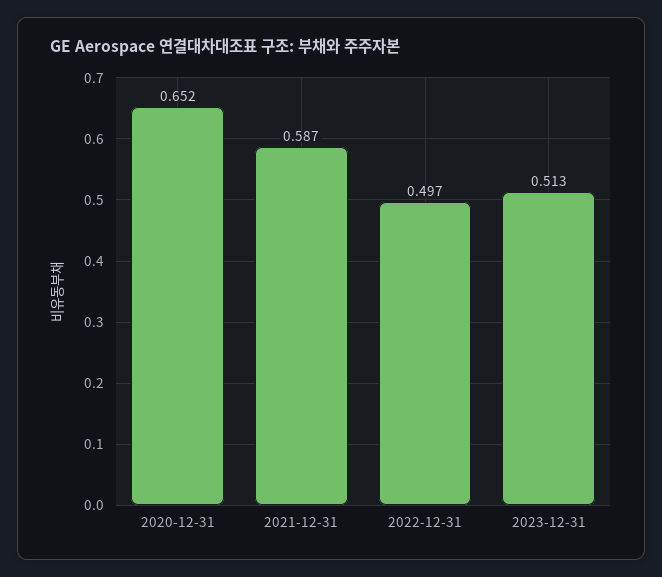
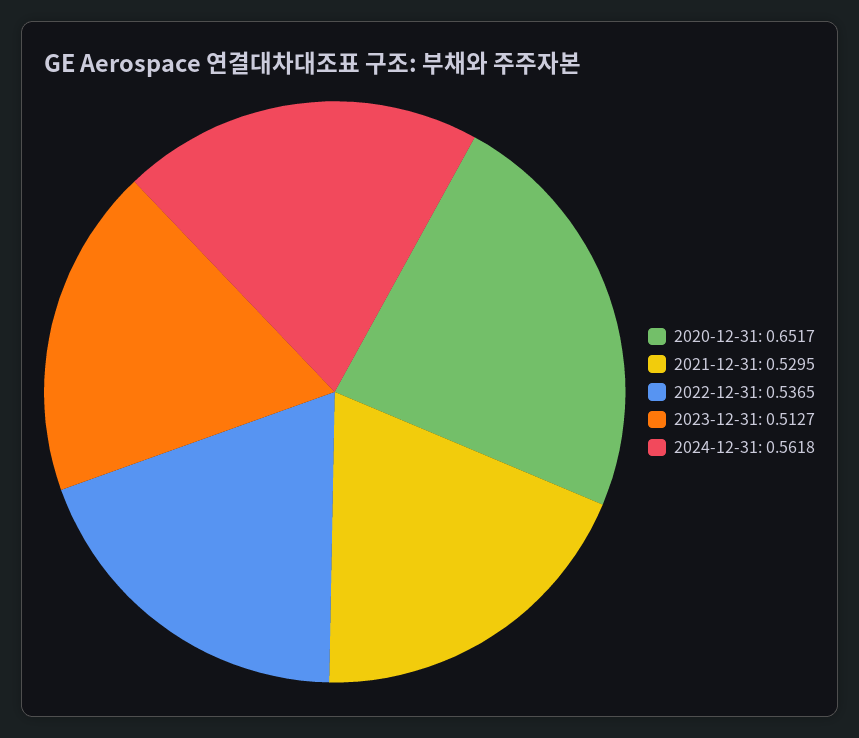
2021-12-31: 0.587 -> 0.5295
2022-12-31: 0.497 -> 0.5365
2024-12-31: none -> 0.5618

